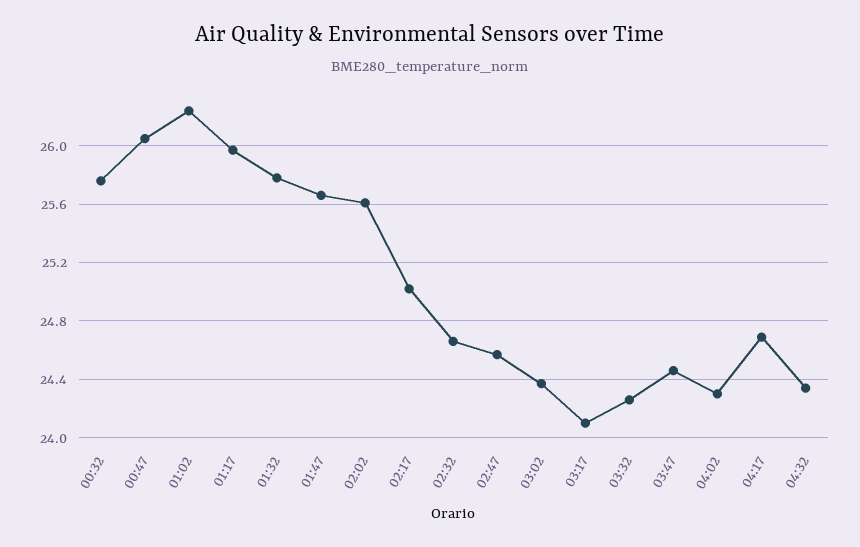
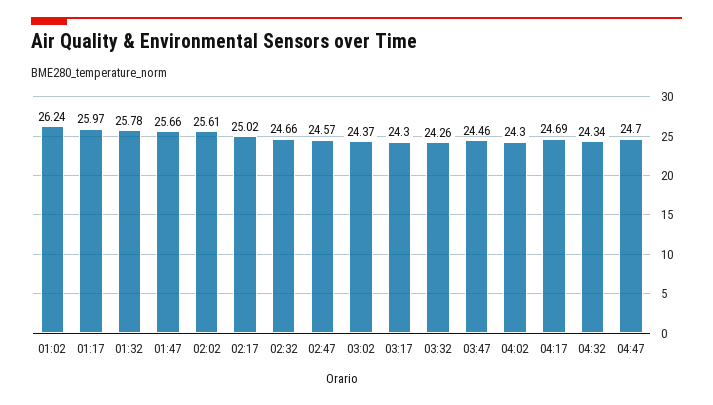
00:32: 25.75 -> none
00:47: 26.05 -> none
03:17: 24.1 -> 24.3
04:47: none -> 24.7

